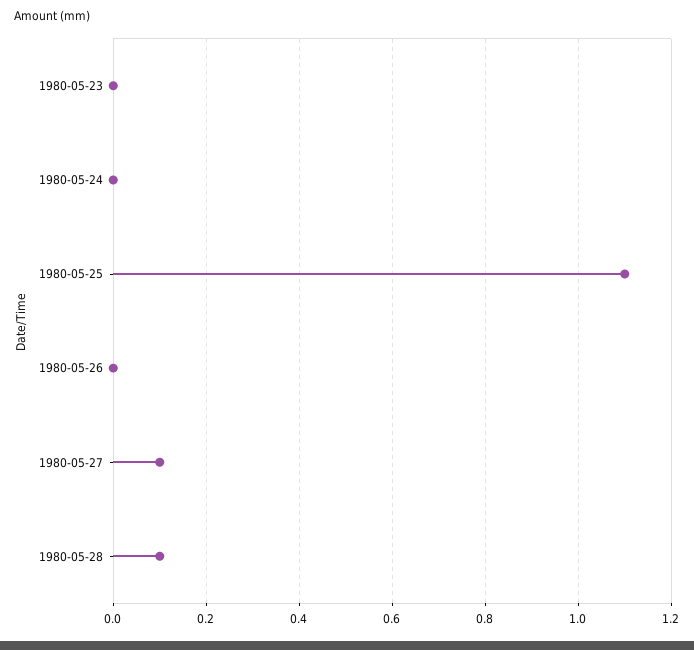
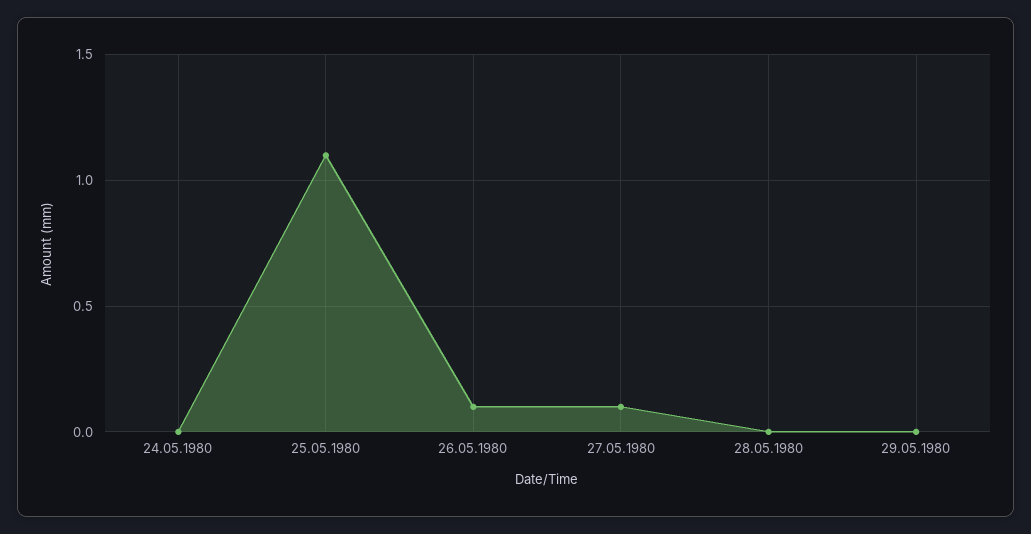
1980-05-23: 0 -> none
1980-05-26: 0 -> 0.1
1980-05-28: 0.1 -> 0
29.05.1980: none -> 0

